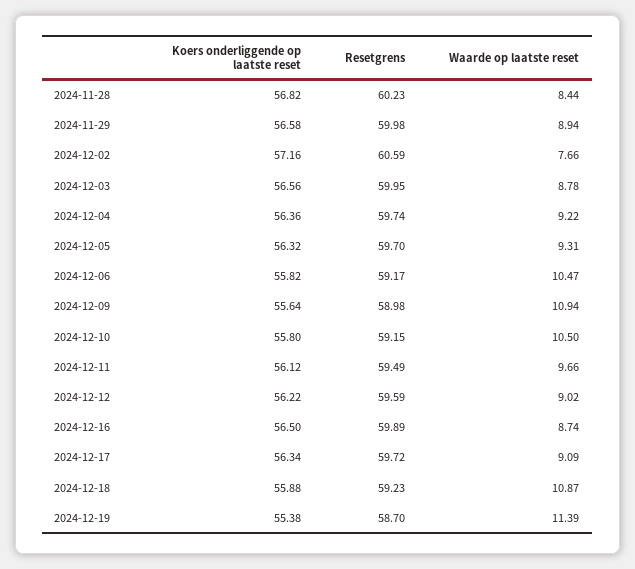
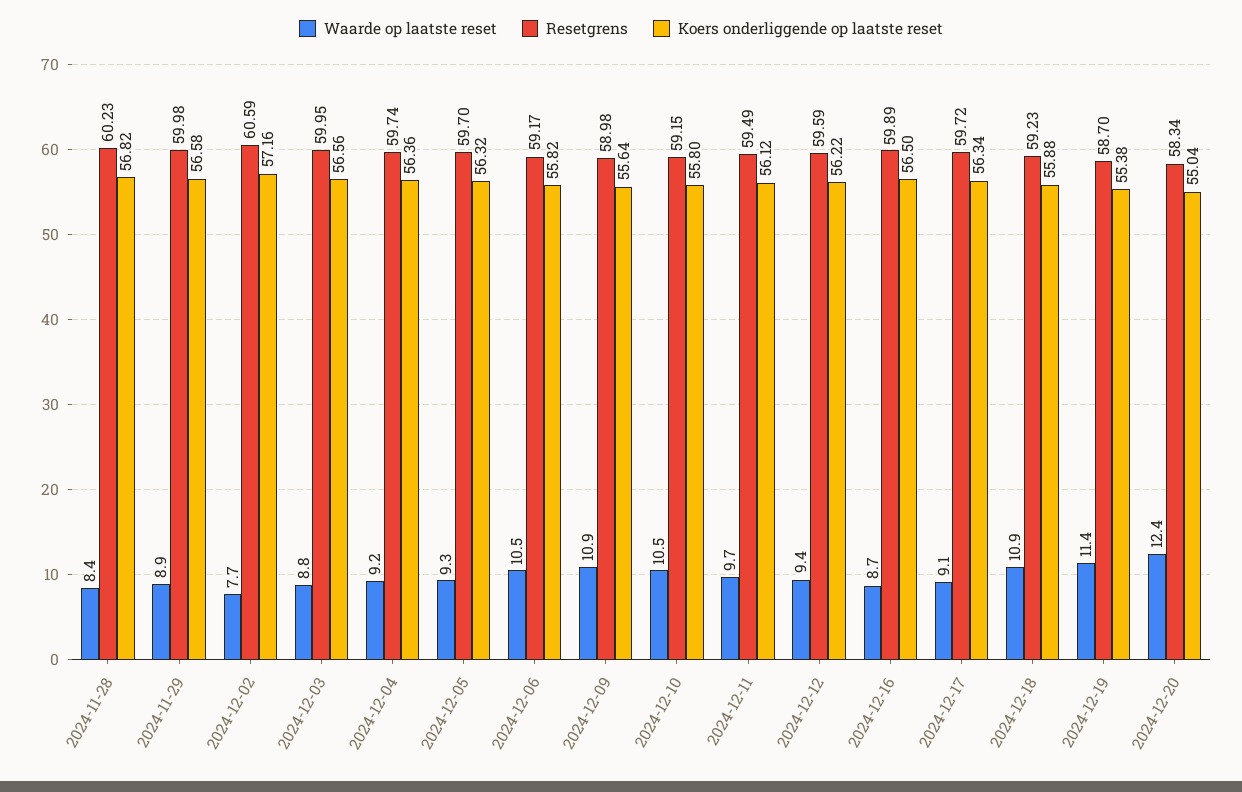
Waarde op laatste reset, 2024-12-12: 9.02 -> 9.4
Waarde op laatste reset, 2024-12-20: none -> 12.4
Resetgrens, 2024-12-20: none -> 58.34
Koers onderliggende op laatste reset, 2024-12-20: none -> 55.04

